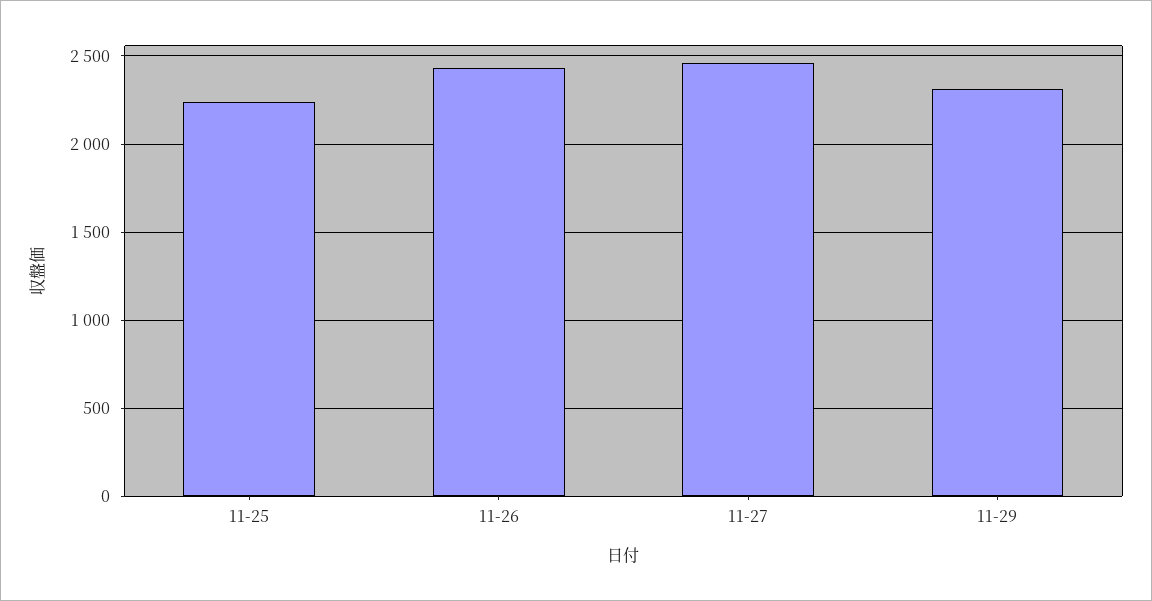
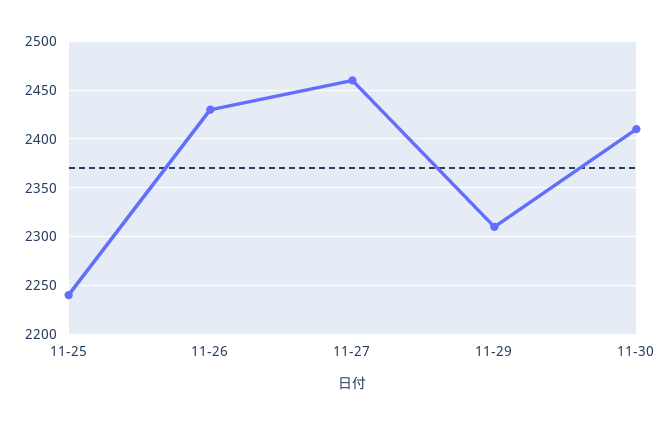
11-30: none -> 2410

